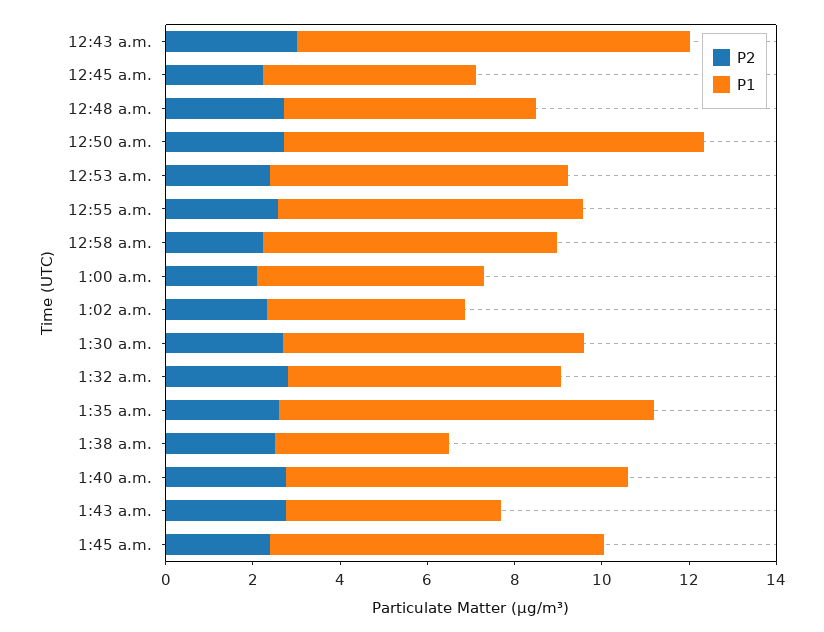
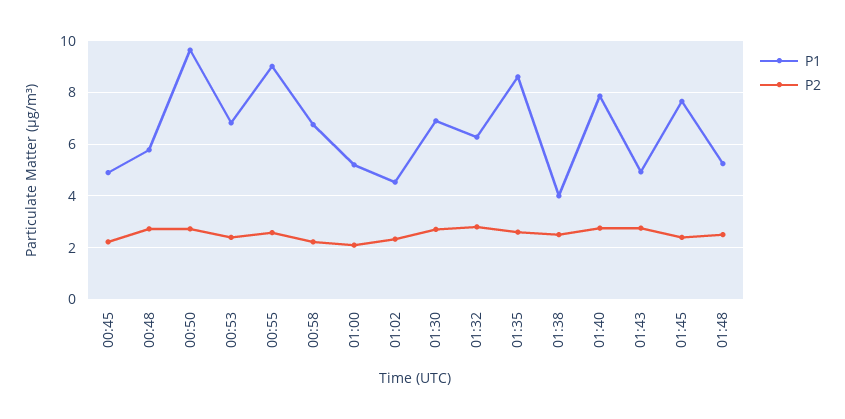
P2, 12:43 a.m.: 3 -> none
P1, 12:43 a.m.: 9 -> none
P1, 12:55 a.m.: 7 -> 9
P1, 01:48: none -> 5.25
P2, 01:48: none -> 2.5

